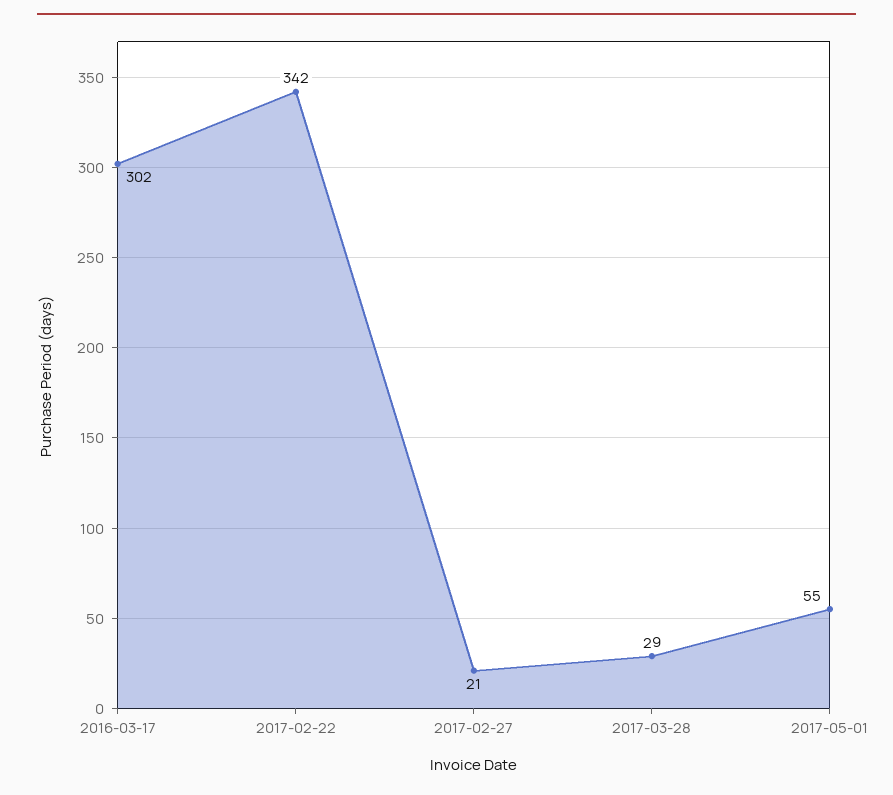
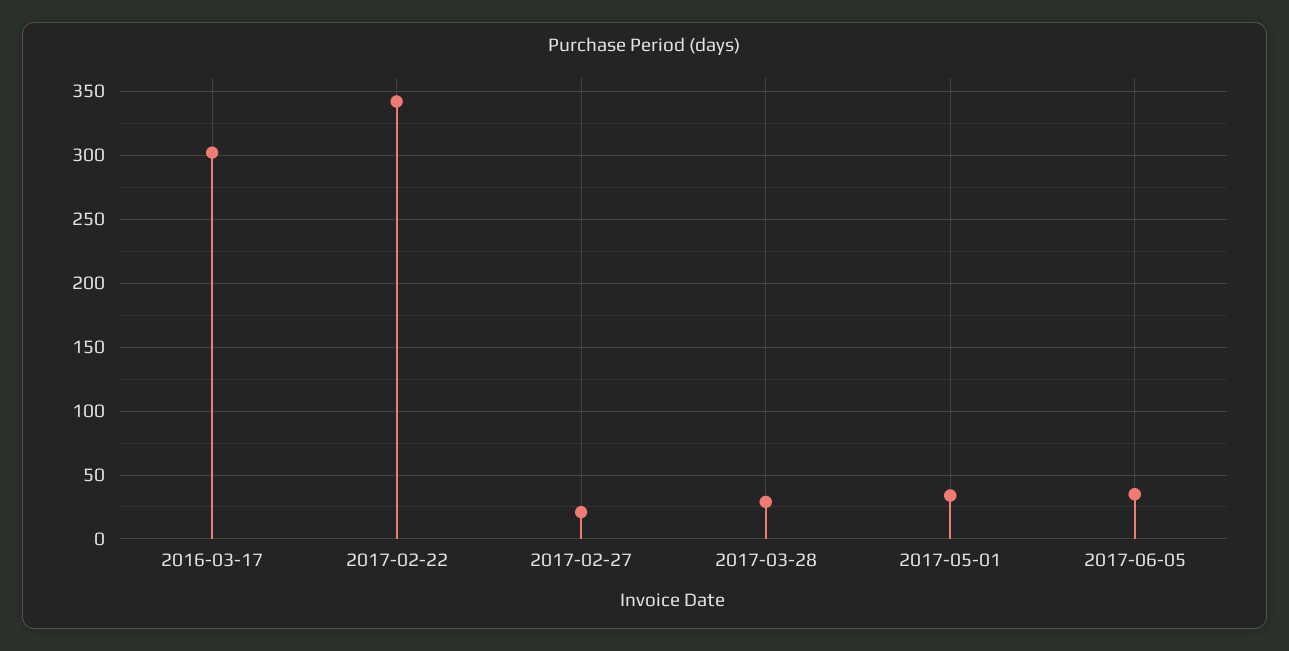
2017-05-01: 55 -> 35
2017-06-05: none -> 35

